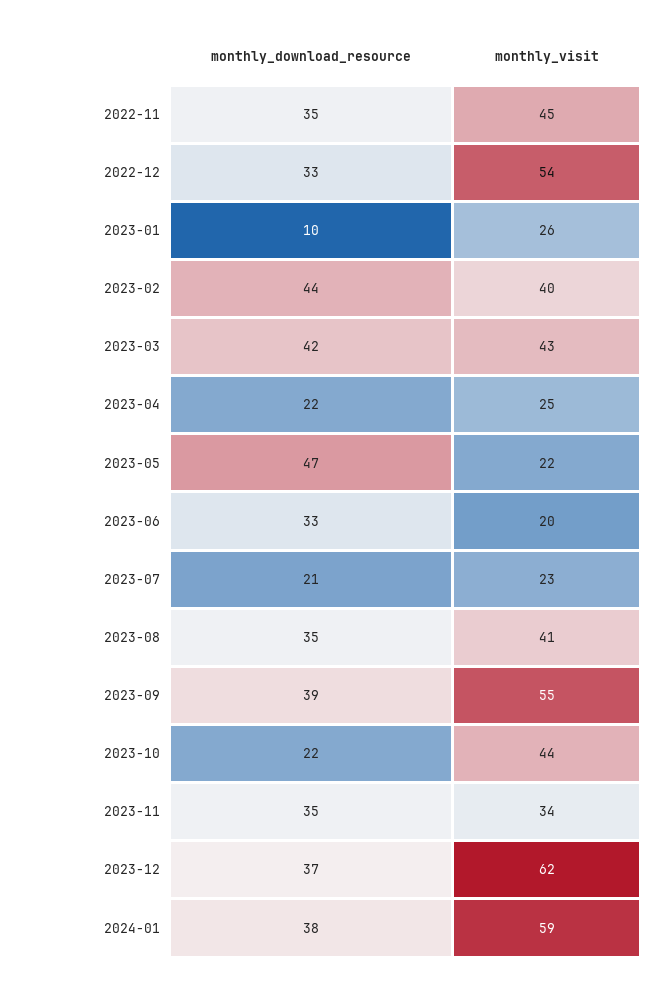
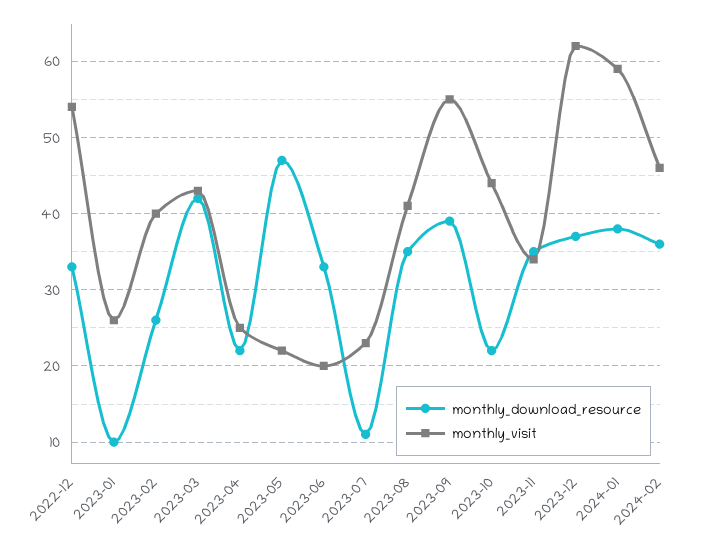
monthly_download_resource, 2022-11: 35 -> none
monthly_visit, 2022-11: 45 -> none
monthly_download_resource, 2023-02: 44 -> 26
monthly_download_resource, 2023-07: 21 -> 11
monthly_download_resource, 2024-02: none -> 36
monthly_visit, 2024-02: none -> 46

